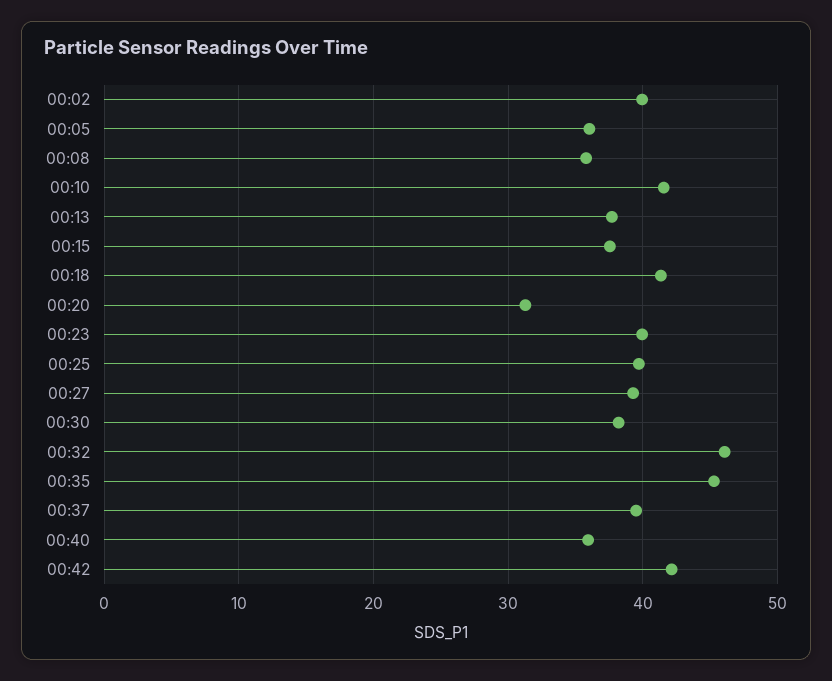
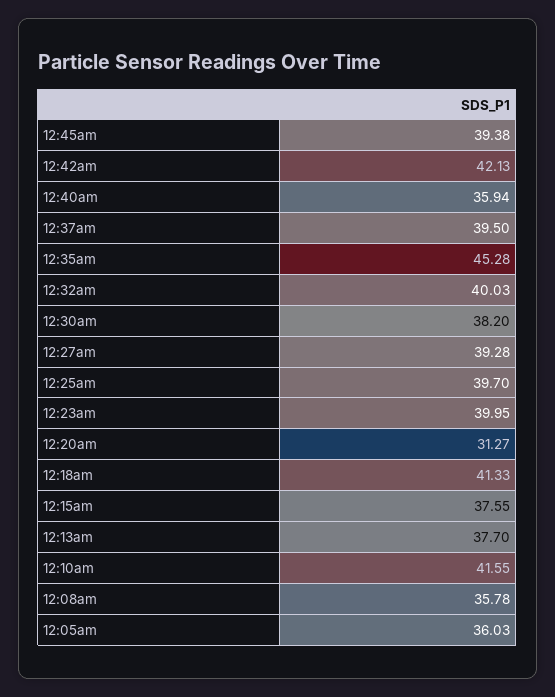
00:02: 40 -> none
00:32: 46 -> 40.03
12:45am: none -> 39.38

